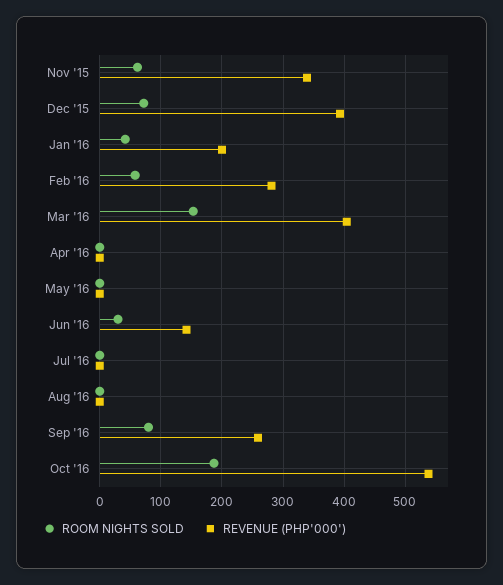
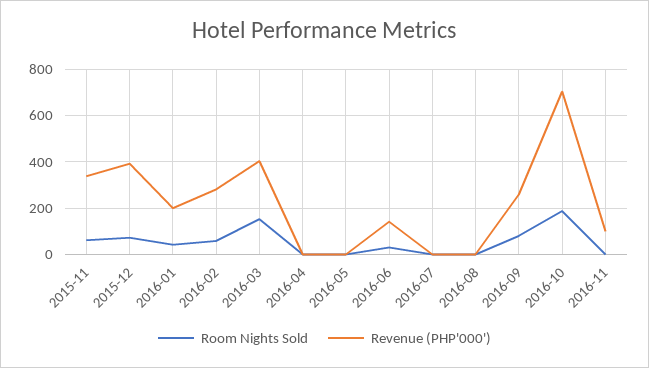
REVENUE (PHP'000'), Oct '16: 540 -> 700
ROOM NIGHTS SOLD, 2016-11: none -> 0
REVENUE (PHP'000'), 2016-11: none -> 100

